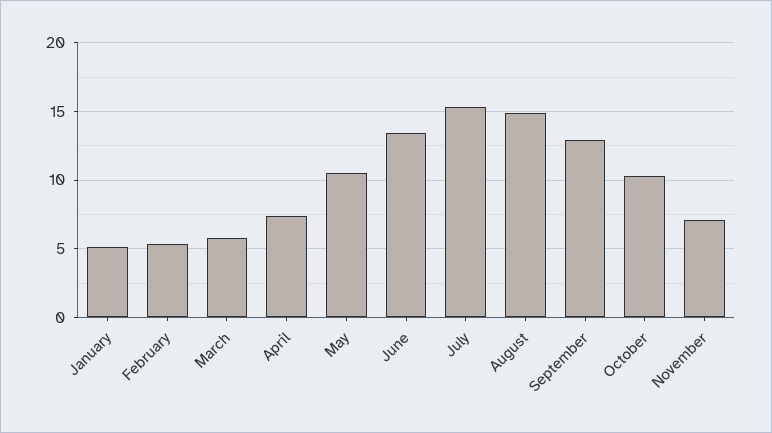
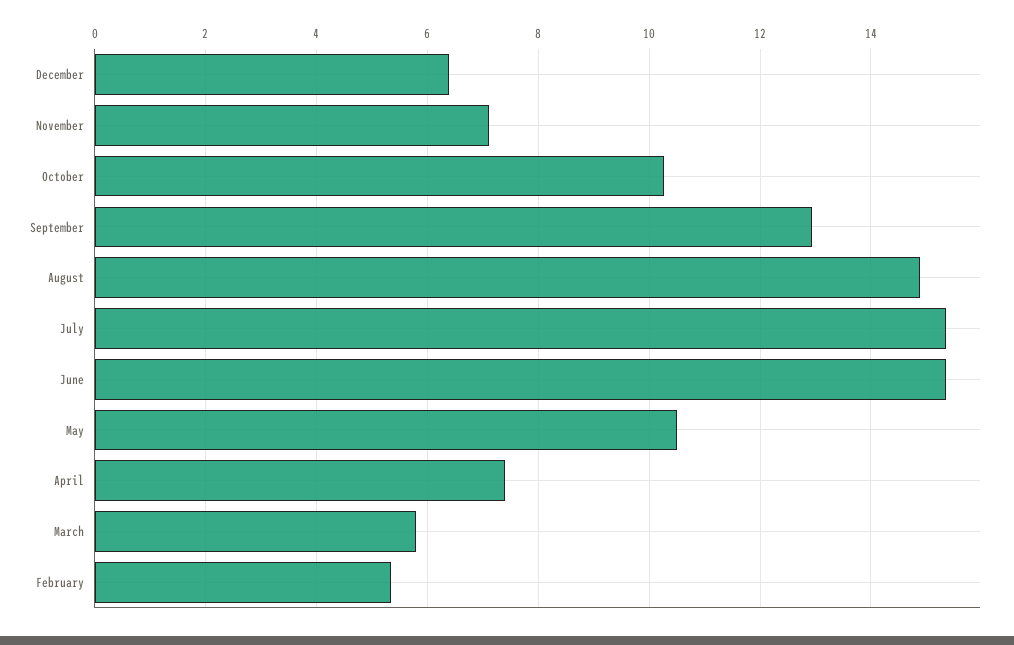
January: 5 -> none
June: 13.5 -> 15.4
December: none -> 6.4

